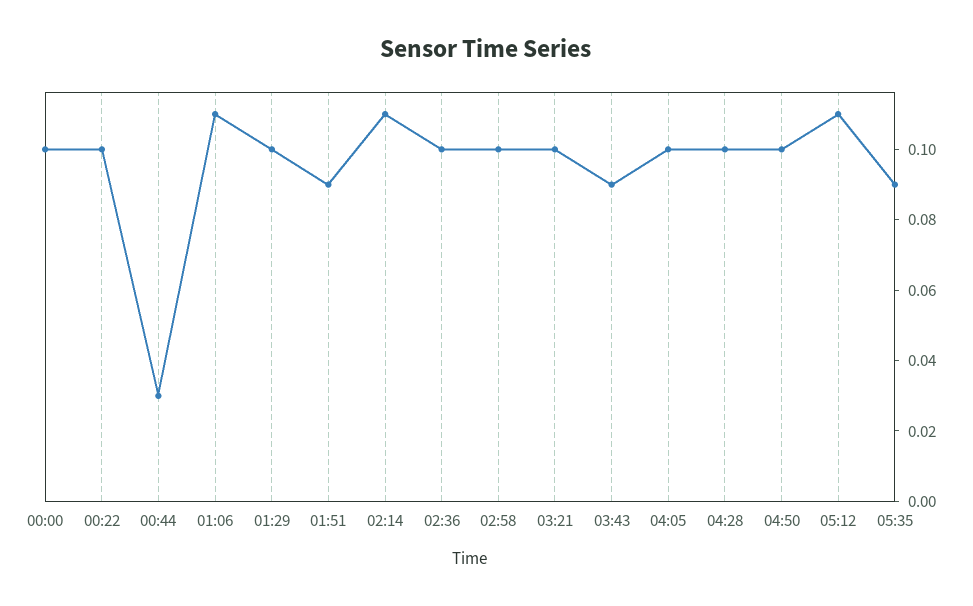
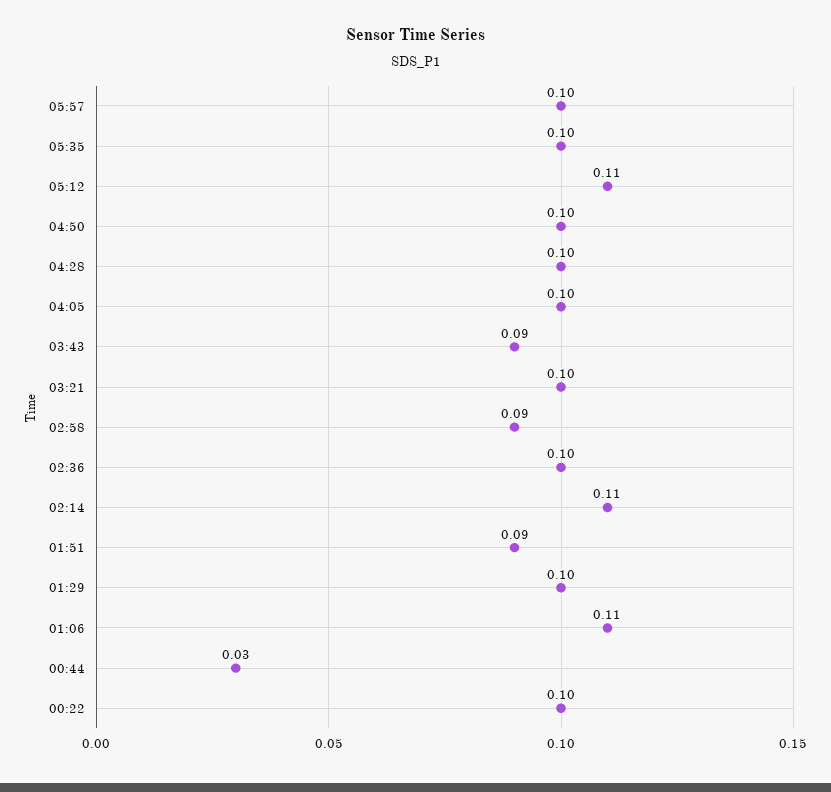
00:00: 0.1 -> none
02:58: 0.1 -> 0.09
05:35: 0.09 -> 0.1
05:57: none -> 0.1

